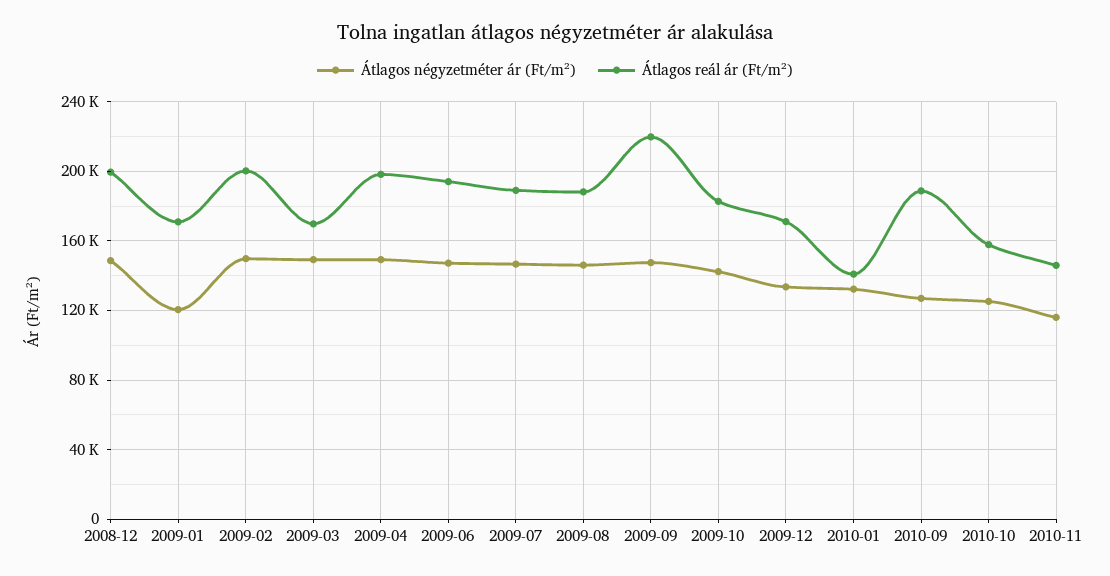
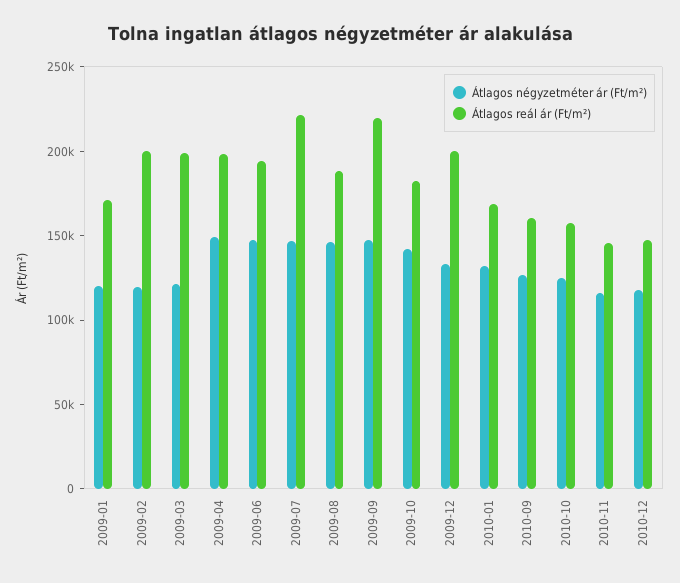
Átlagos négyzetméter ár (Ft/m²), 2008-12: 150000 -> none
Átlagos reál ár (Ft/m²), 2008-12: 200000 -> none
Átlagos négyzetméter ár (Ft/m²), 2009-02: 150000 -> 120000
Átlagos négyzetméter ár (Ft/m²), 2009-03: 150000 -> 120000
Átlagos reál ár (Ft/m²), 2009-03: 170000 -> 200000
Átlagos reál ár (Ft/m²), 2009-07: 190000 -> 220000
Átlagos reál ár (Ft/m²), 2009-12: 170000 -> 200000
Átlagos reál ár (Ft/m²), 2010-01: 140000 -> 170000
Átlagos reál ár (Ft/m²), 2010-09: 190000 -> 160000
Átlagos négyzetméter ár (Ft/m²), 2010-12: none -> 120000
Átlagos reál ár (Ft/m²), 2010-12: none -> 150000

